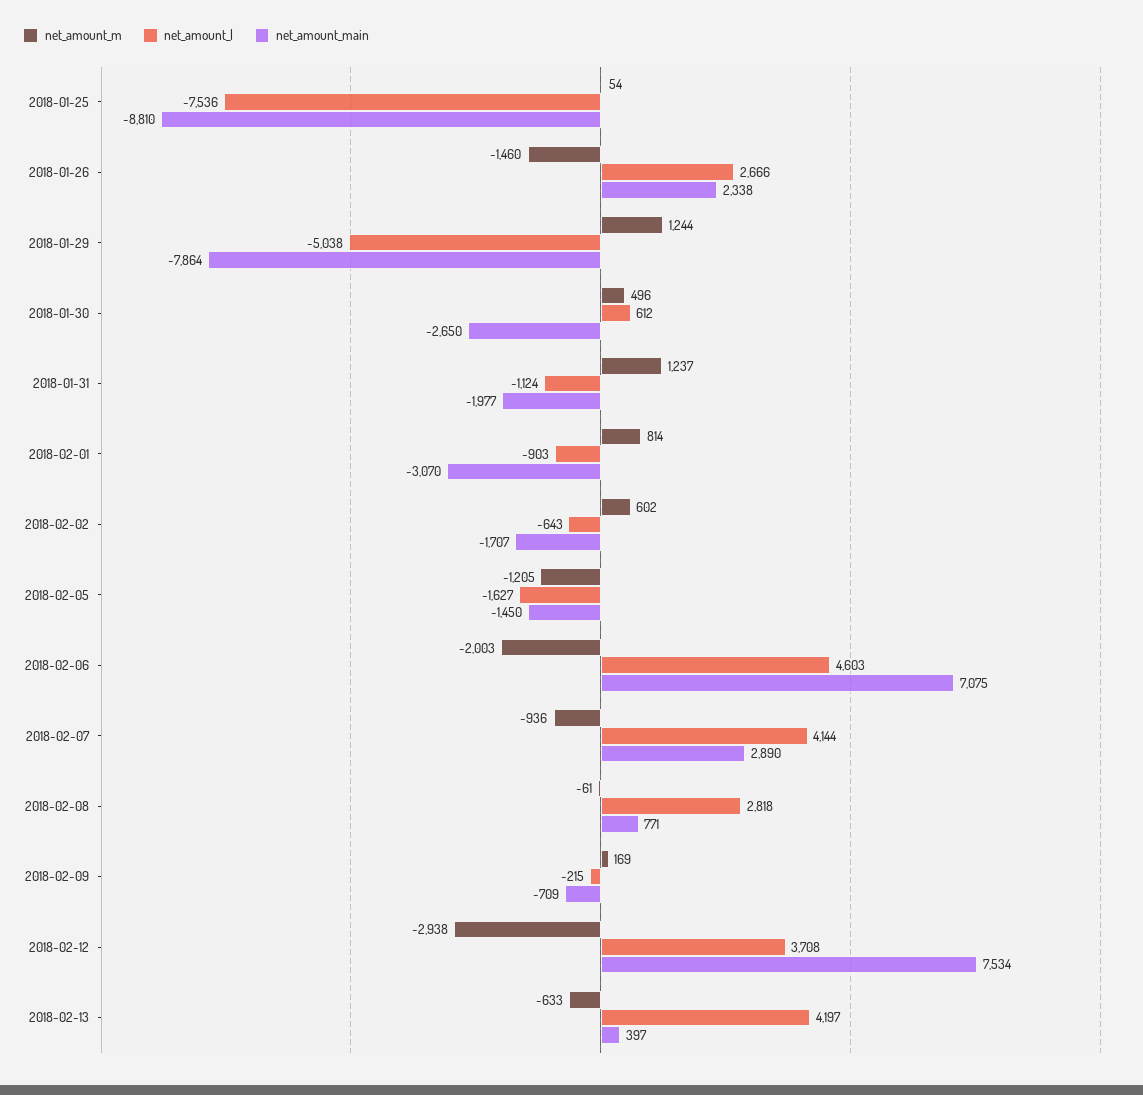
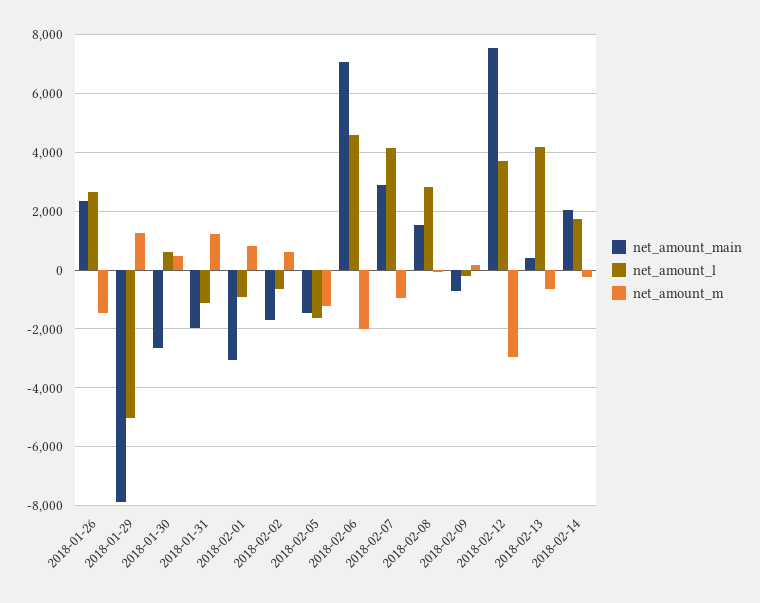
net_amount_m, 2018-01-25: 54 -> none
net_amount_l, 2018-01-25: -7536 -> none
net_amount_main, 2018-01-25: -8810 -> none
net_amount_main, 2018-02-08: 771 -> 1500
net_amount_main, 2018-02-14: none -> 2000
net_amount_l, 2018-02-14: none -> 1750
net_amount_m, 2018-02-14: none -> -250

